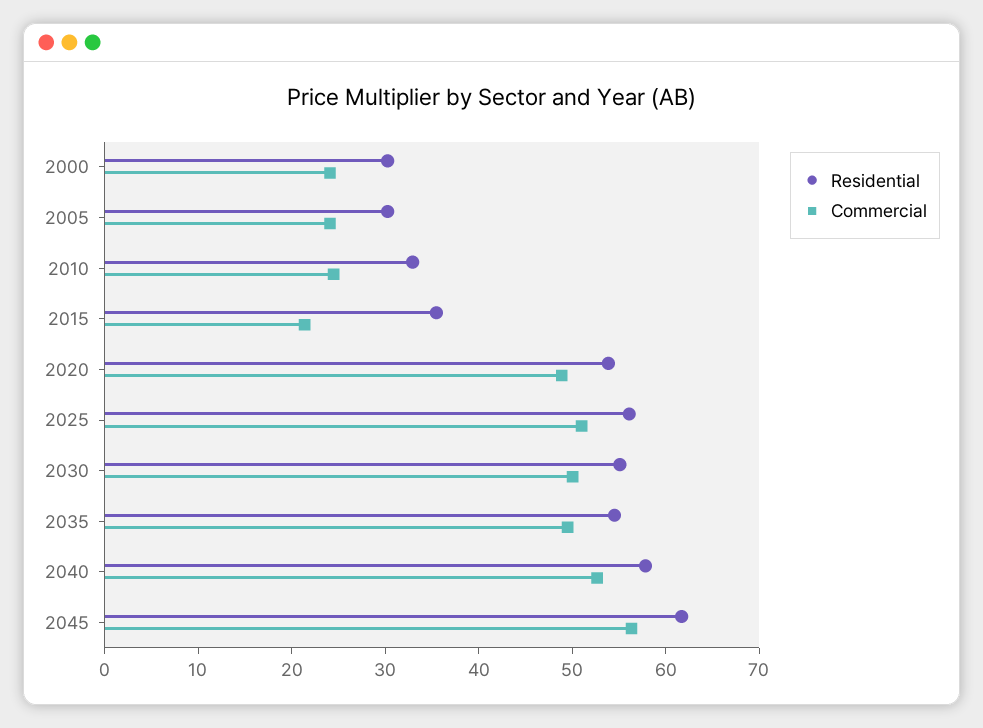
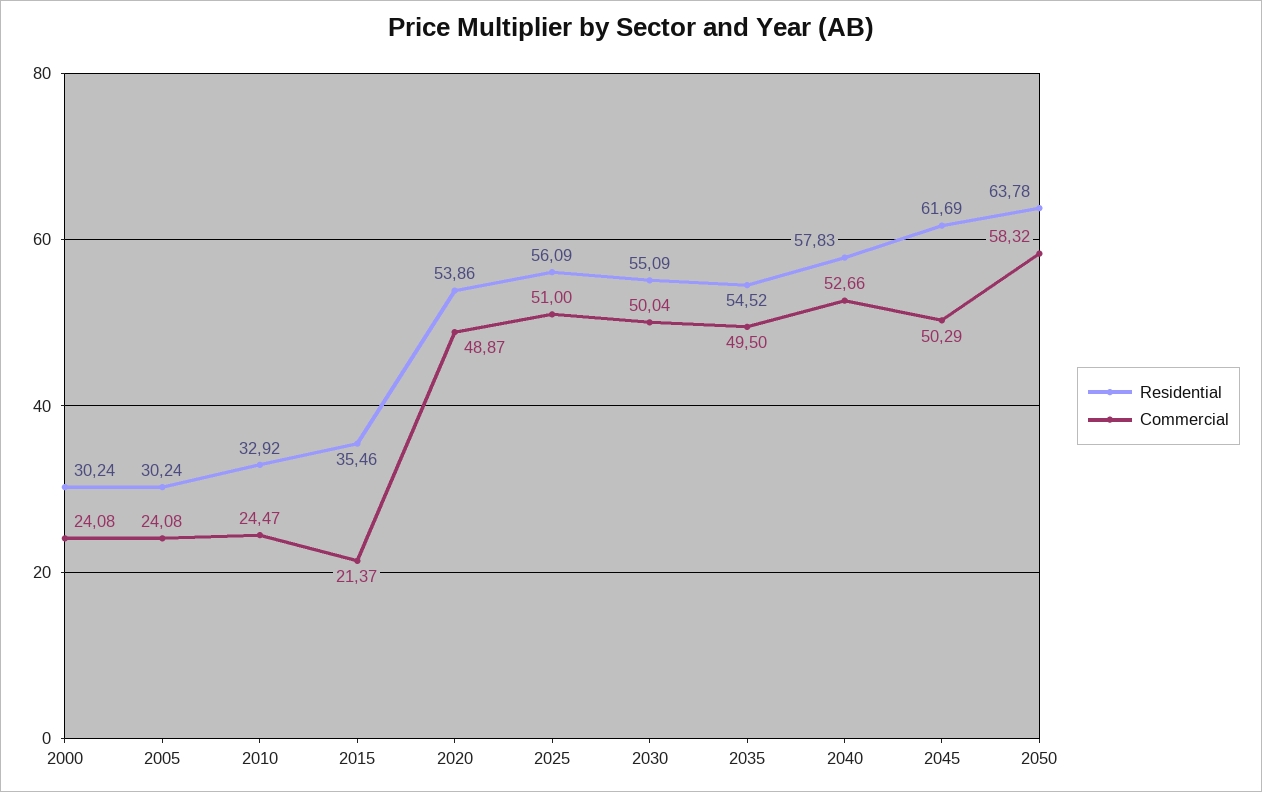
Commercial, 2045: 56 -> 50.29
Residential, 2050: none -> 63.78
Commercial, 2050: none -> 58.32

